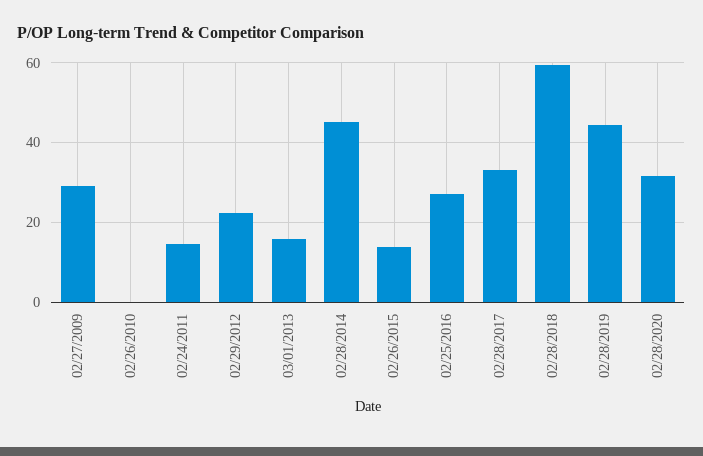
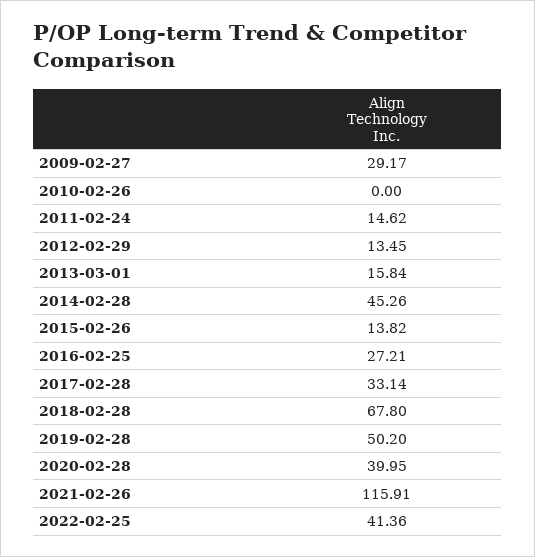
02/29/2012: 22 -> 13.45
02/28/2018: 60 -> 67.8
02/28/2019: 44 -> 50.2
02/28/2020: 32 -> 39.95
2021-02-26: none -> 115.91
2022-02-25: none -> 41.36

